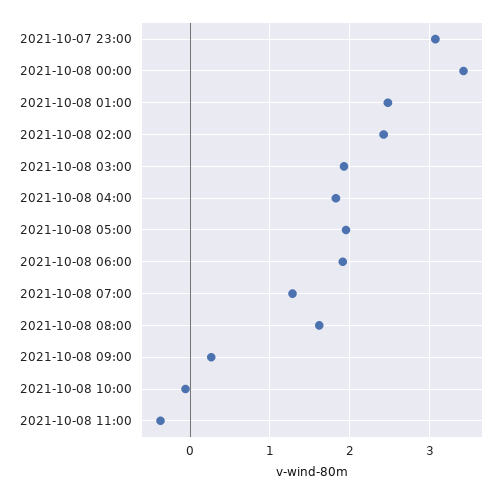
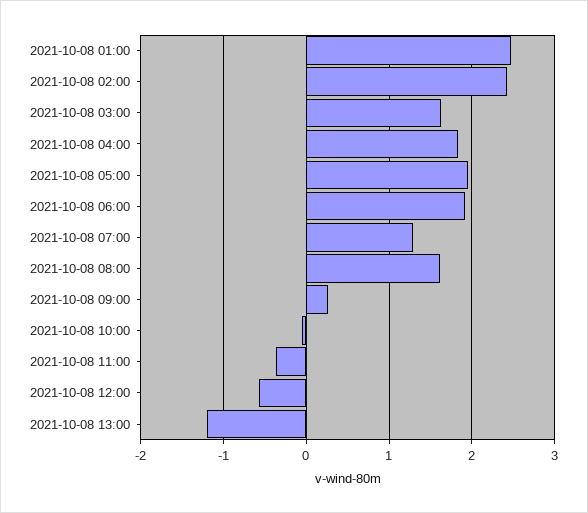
2021-10-07 23:00: 3.1 -> none
2021-10-08 00:00: 3.4 -> none
2021-10-08 03:00: 1.9 -> 1.6
2021-10-08 12:00: none -> -0.6
2021-10-08 13:00: none -> -1.2

